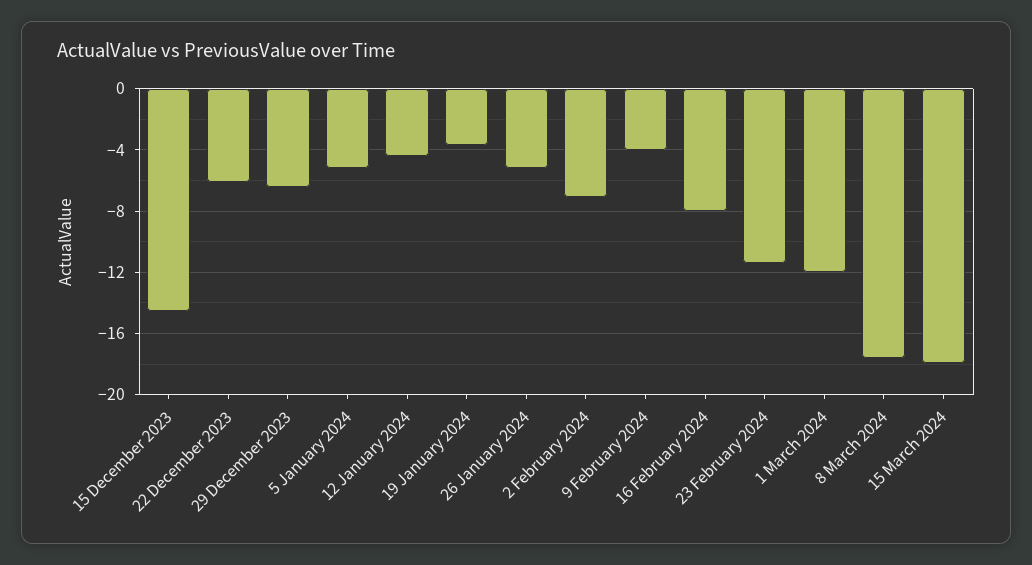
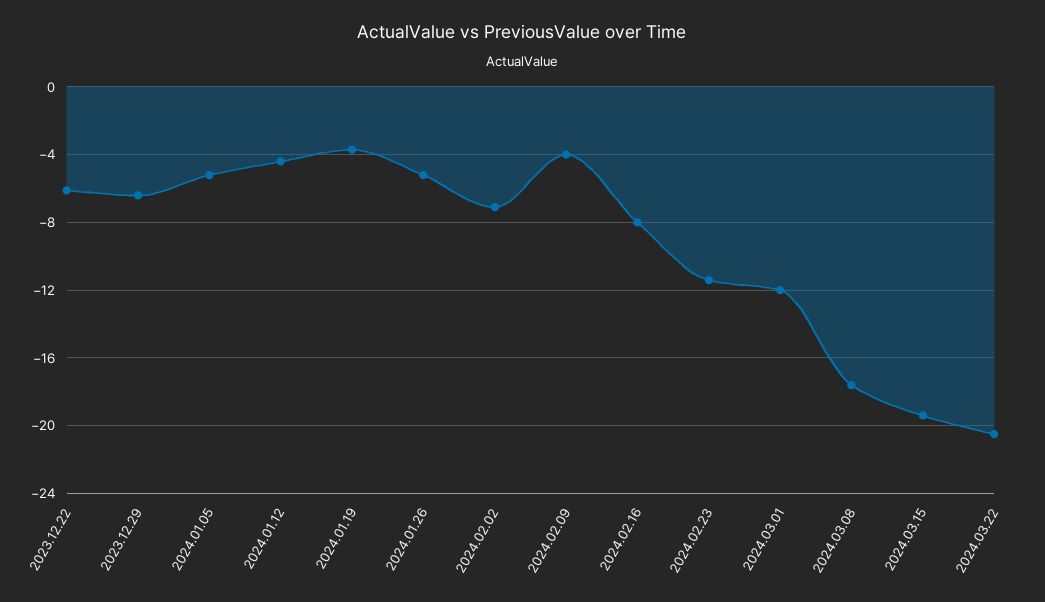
15 December 2023: -14.5 -> none
15 March 2024: -18 -> -19.5
2024.03.22: none -> -20.5

